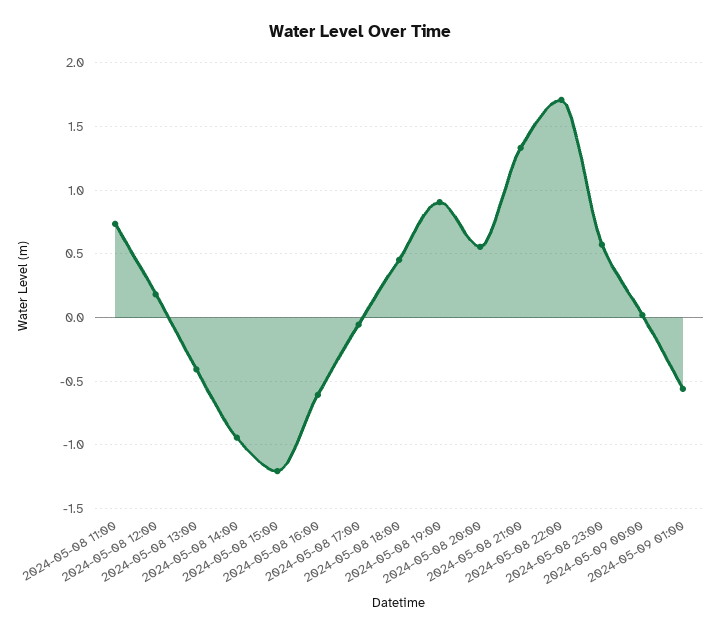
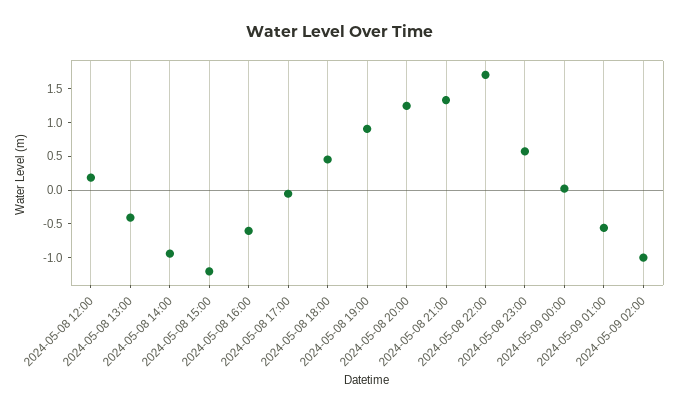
2024-05-08 11:00: 0.75 -> none
2024-05-08 20:00: 0.55 -> 1.25
2024-05-09 02:00: none -> -1

